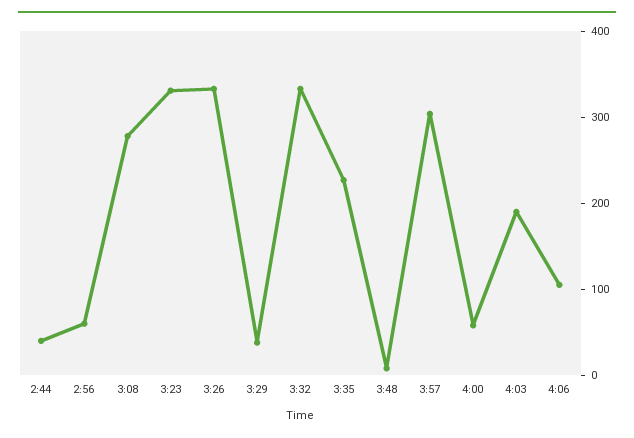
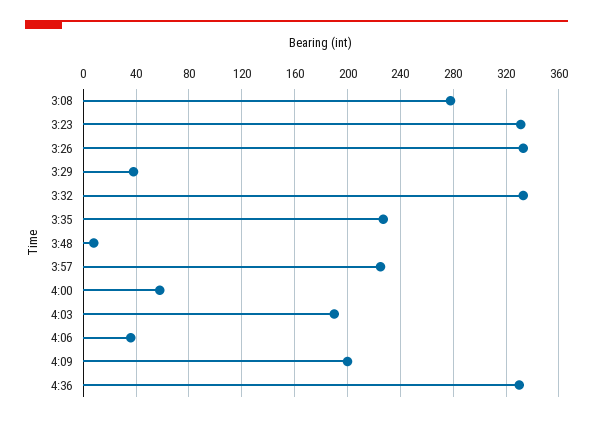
2:44: 40 -> none
2:56: 60 -> none
3:57: 300 -> 225
4:06: 100 -> 35
4:09: none -> 200
4:36: none -> 330

